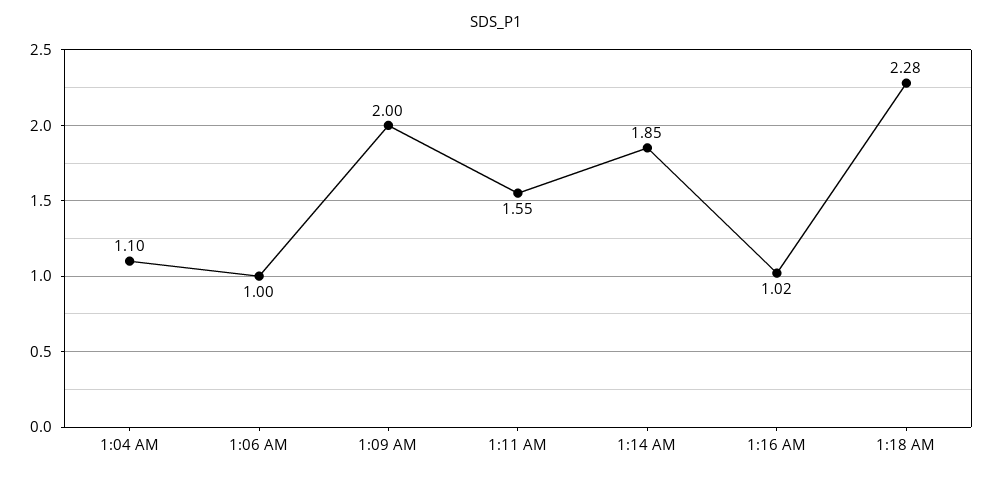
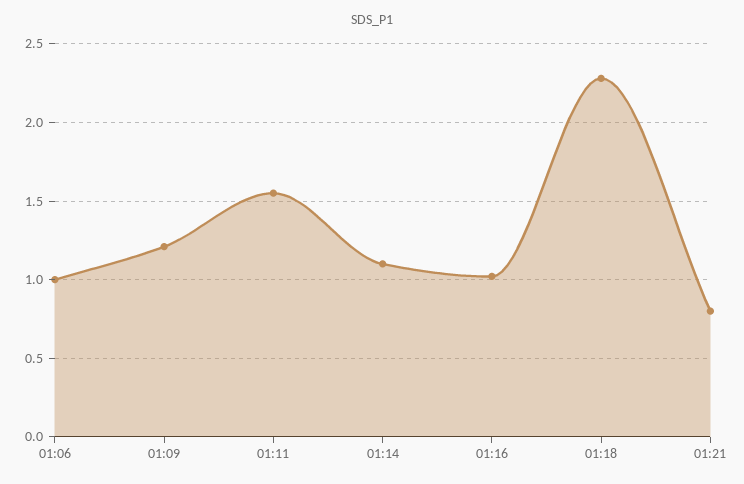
1:04 AM: 1.1 -> none
1:09 AM: 2 -> 1.2
1:14 AM: 1.85 -> 1.1
01:21: none -> 0.8

